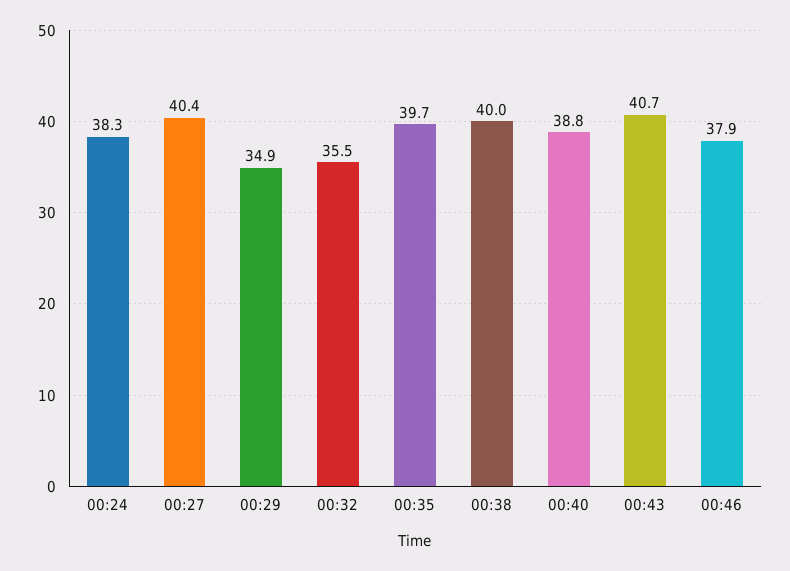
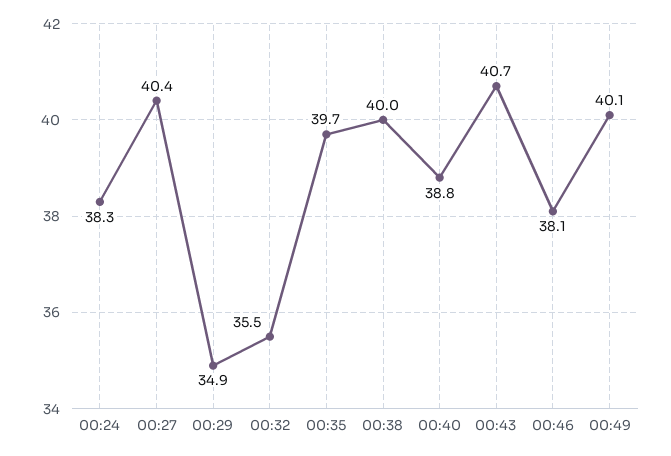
00:46: 37.9 -> 38.1
00:49: none -> 40.1

